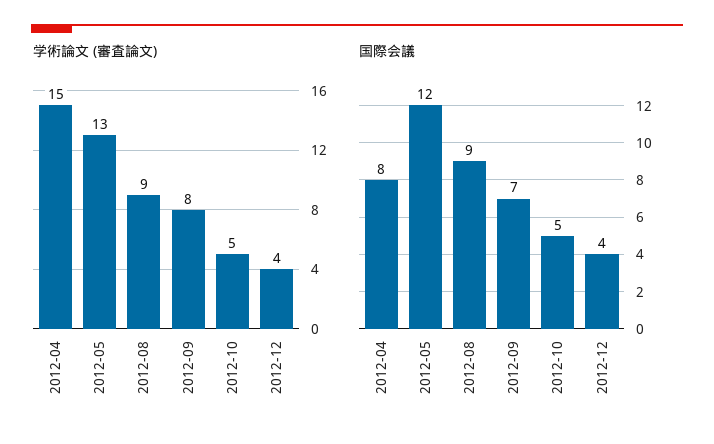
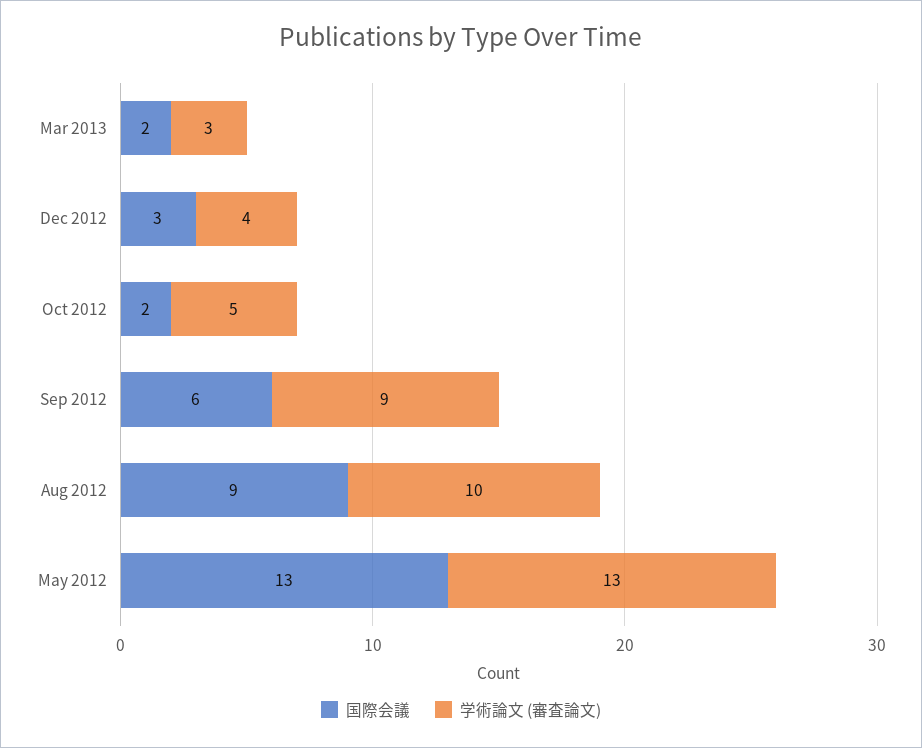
学術論文 (審査論文), 2012-04: 15 -> none
学術論文 (審査論文), 2012-08: 9 -> 10
学術論文 (審査論文), 2012-09: 8 -> 9
国際会議, 2012-04: 8 -> none
国際会議, 2012-05: 12 -> 13
国際会議, 2012-09: 7 -> 6
国際会議, 2012-10: 5 -> 2
国際会議, 2012-12: 4 -> 3
国際会議, Mar 2013: none -> 2
学術論文 (審査論文), Mar 2013: none -> 3

